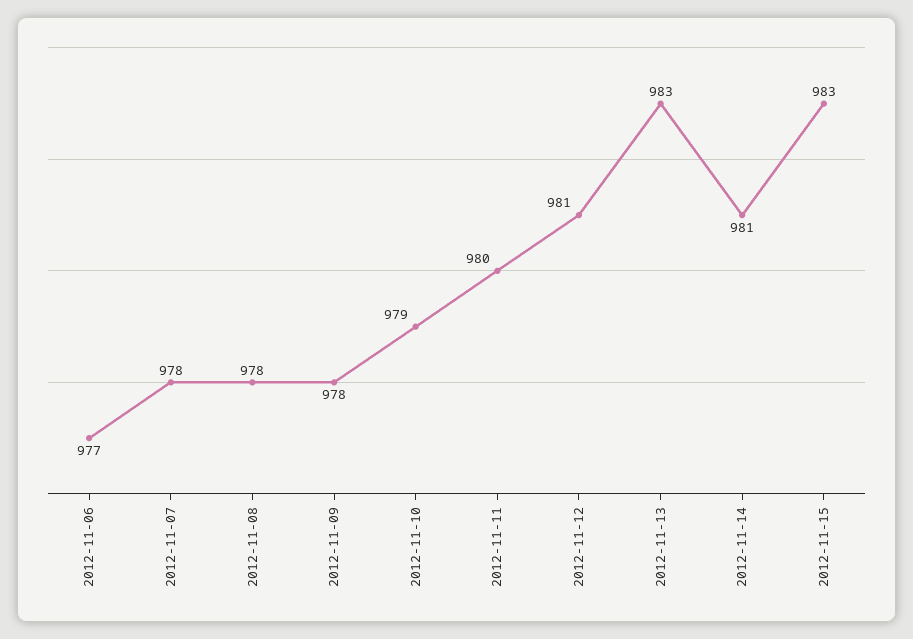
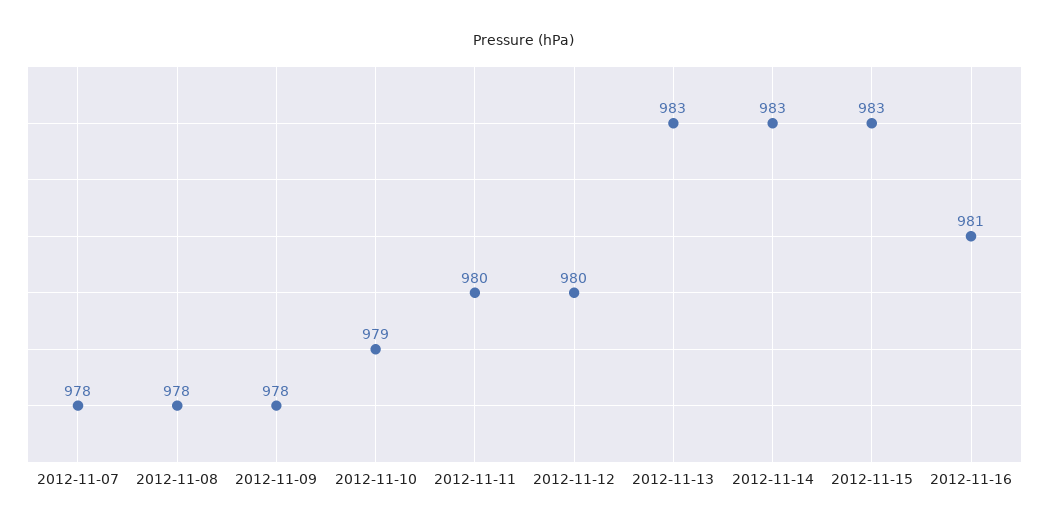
2012-11-06: 977 -> none
2012-11-12: 981 -> 980
2012-11-14: 981 -> 983
2012-11-16: none -> 981

